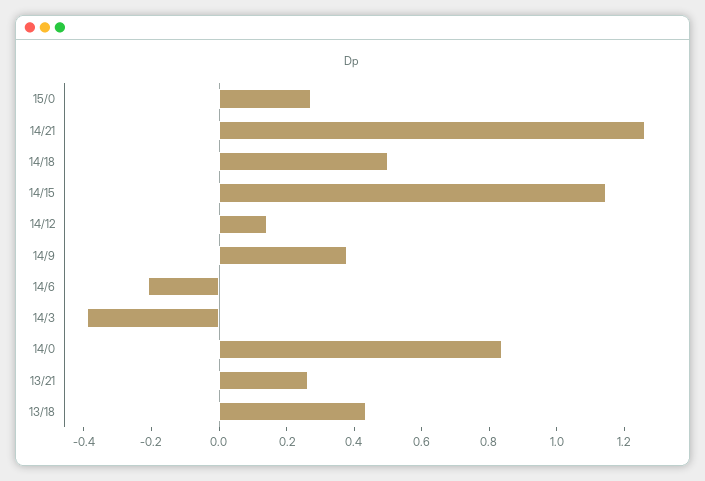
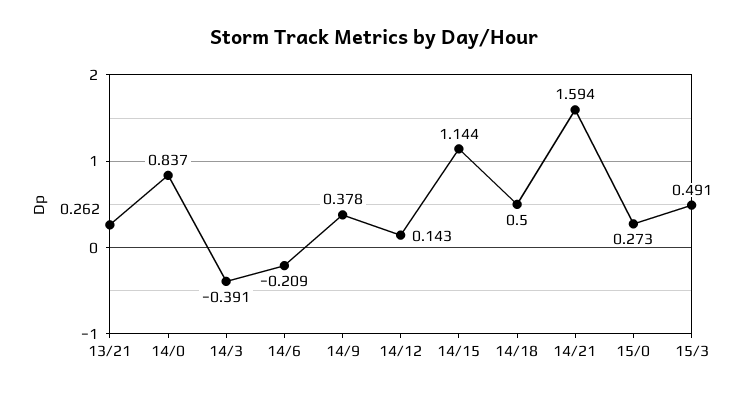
14/21: 1.25 -> 1.594
13/18: 0.45 -> none
15/3: none -> 0.491

